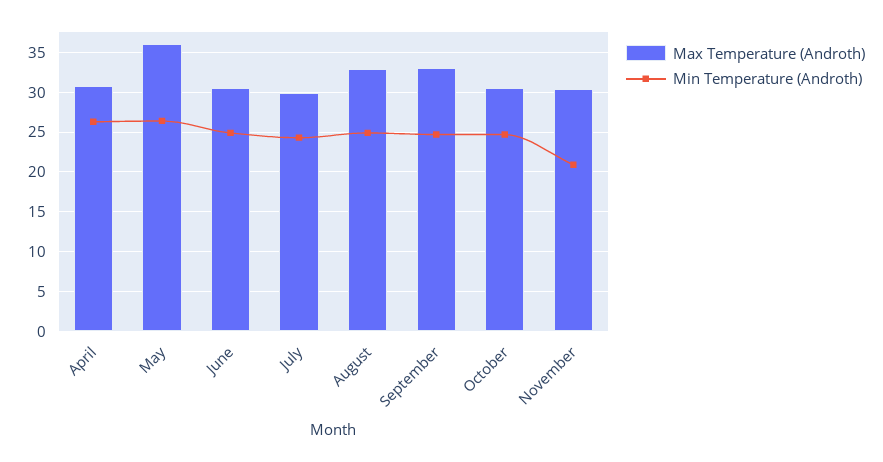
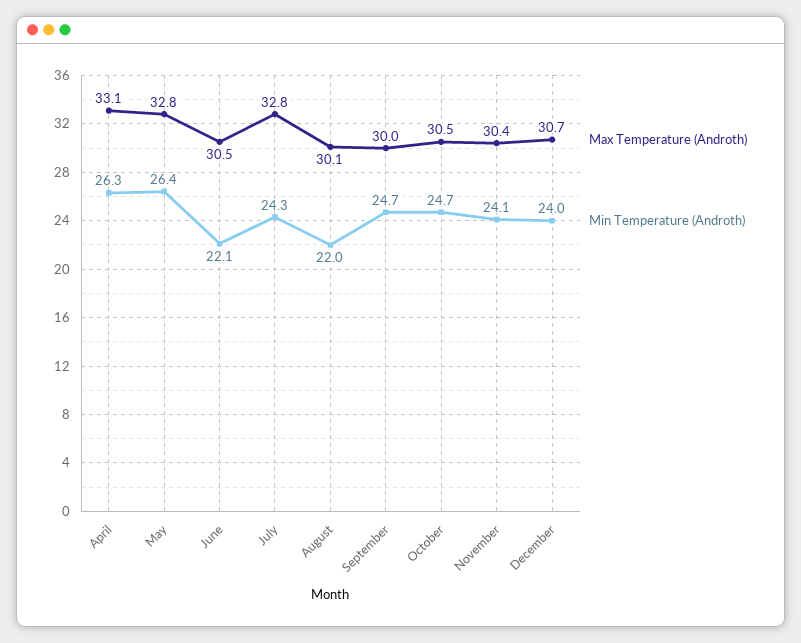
Max Temperature (Androth), April: 31 -> 33.1
Max Temperature (Androth), May: 36 -> 32.8
Min Temperature (Androth), June: 25 -> 22.1
Max Temperature (Androth), July: 30 -> 32.8
Max Temperature (Androth), August: 33 -> 30.1
Min Temperature (Androth), August: 25 -> 22
Max Temperature (Androth), September: 33 -> 30
Min Temperature (Androth), November: 21 -> 24.1
Max Temperature (Androth), December: none -> 30.7
Min Temperature (Androth), December: none -> 24

